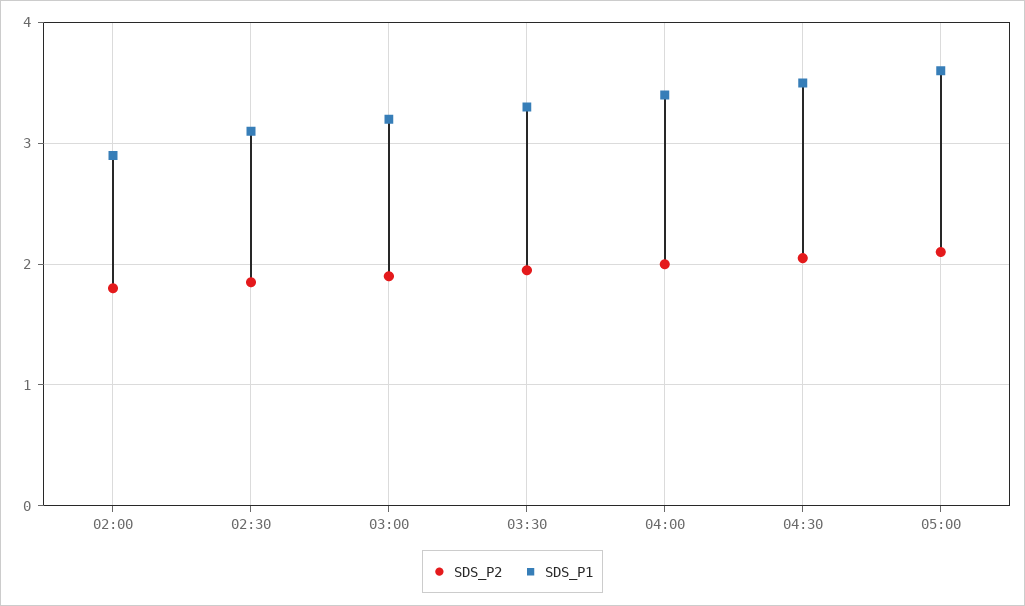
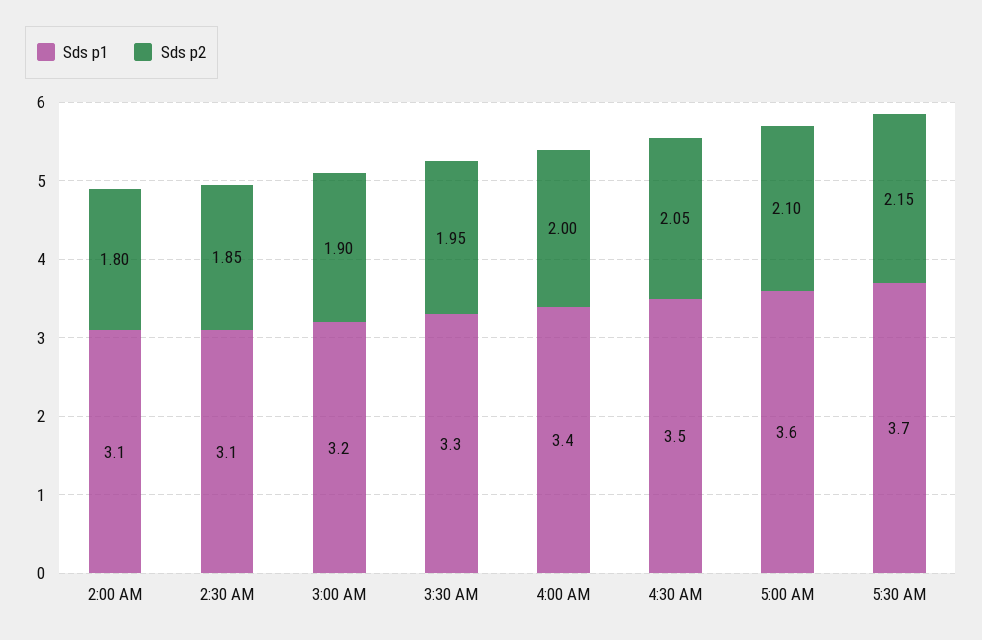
SDS_P1, 02:00: 2.9 -> 3.1
SDS_P1, 5:30 AM: none -> 3.7
SDS_P2, 5:30 AM: none -> 2.15

